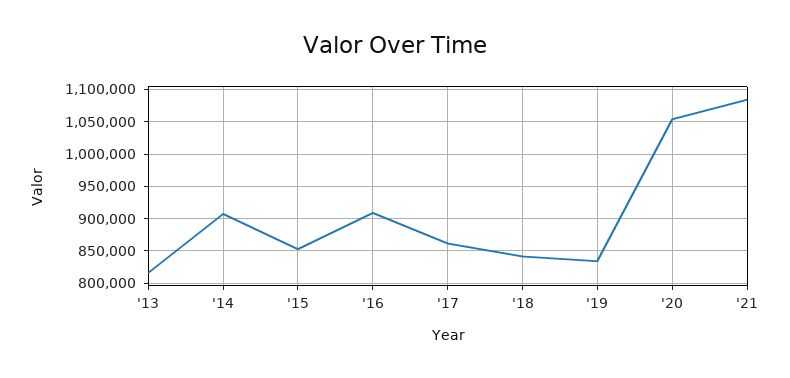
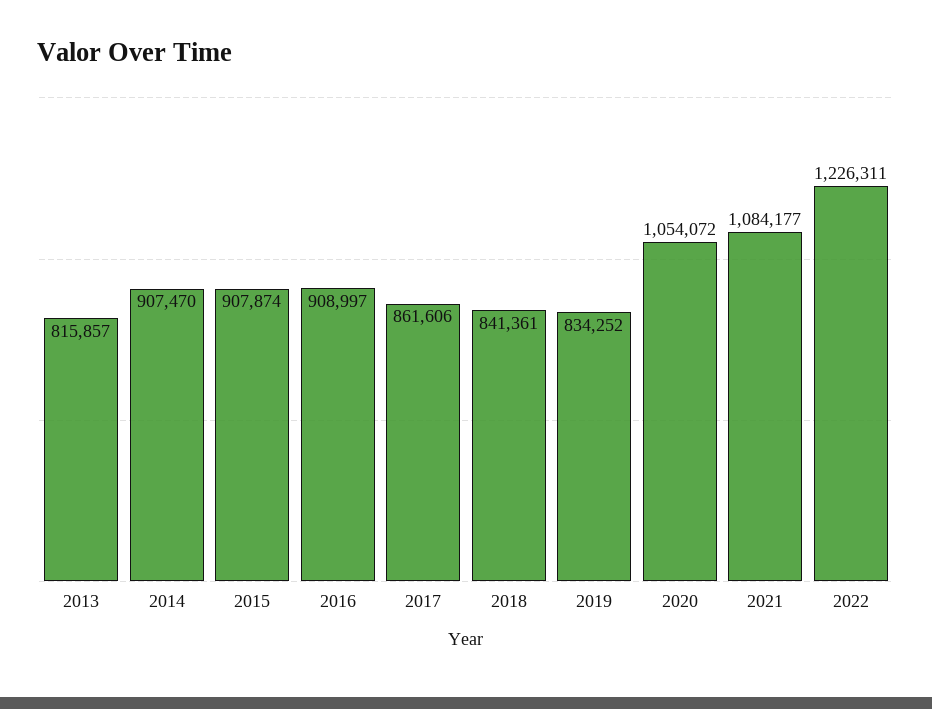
'15: 850000 -> 907874
2022: none -> 1226311

